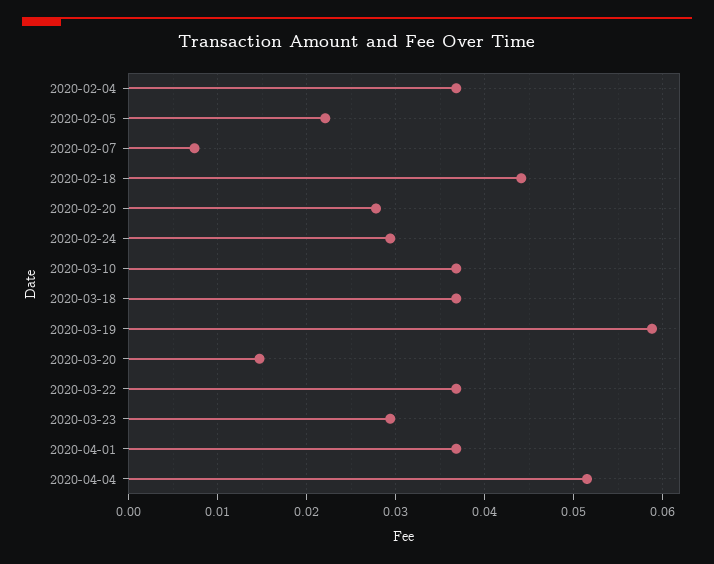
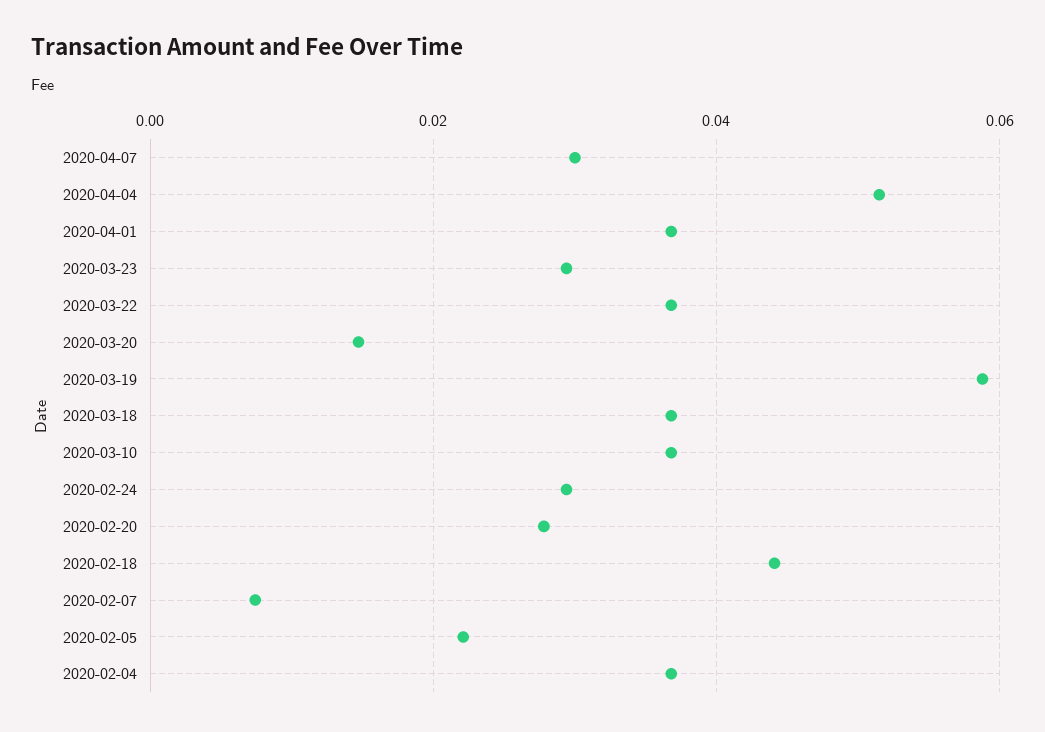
2020-04-07: none -> 0.03

